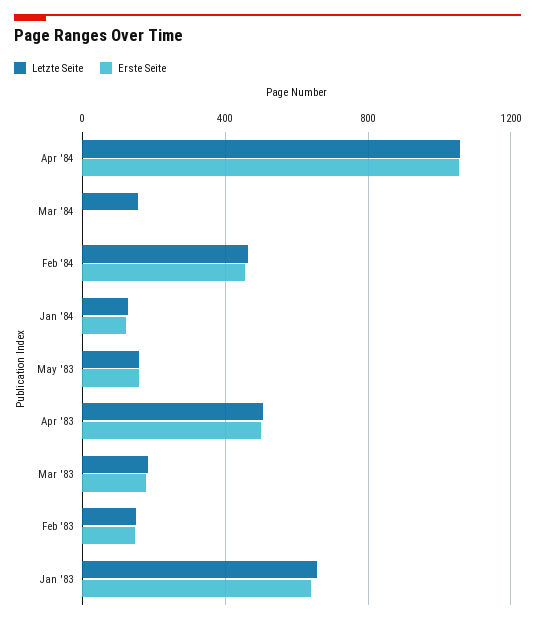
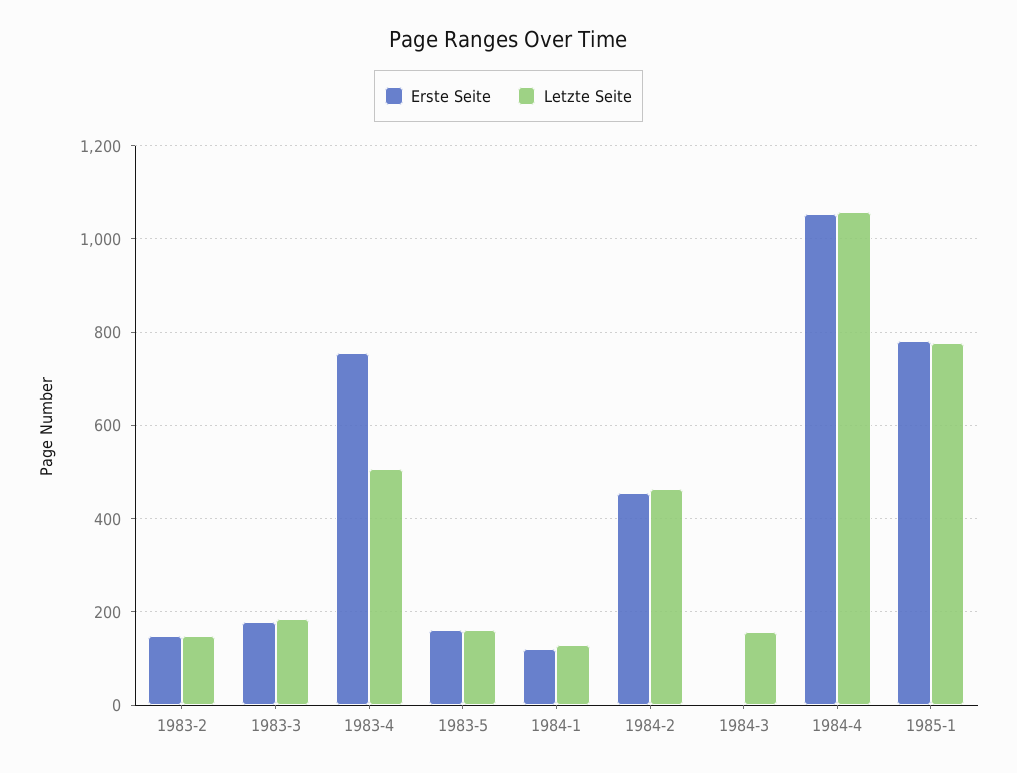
Erste Seite, Apr '83: 500 -> 760
Letzte Seite, Jan '83: 650 -> none
Erste Seite, Jan '83: 650 -> none
Erste Seite, 1985-1: none -> 780
Letzte Seite, 1985-1: none -> 780

